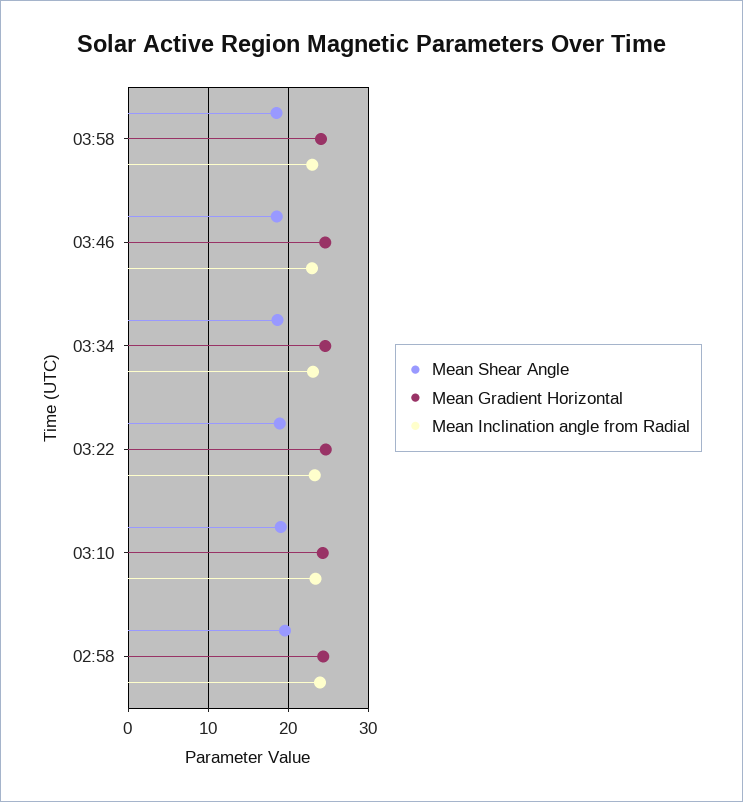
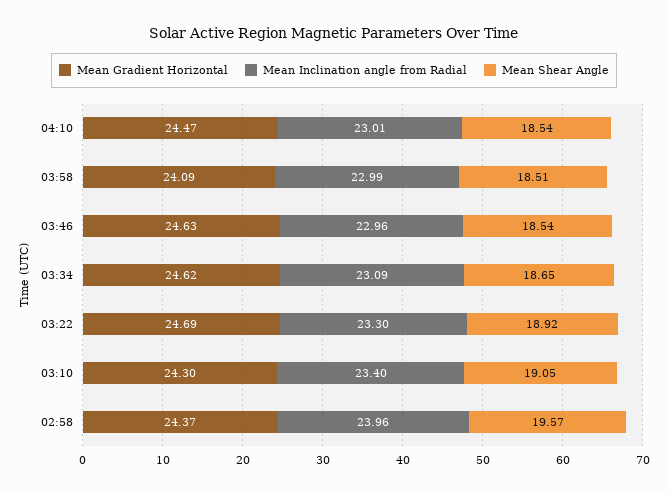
Mean Gradient Horizontal, 04:10: none -> 24.47
Mean Inclination angle from Radial, 04:10: none -> 23.01
Mean Shear Angle, 04:10: none -> 18.54

